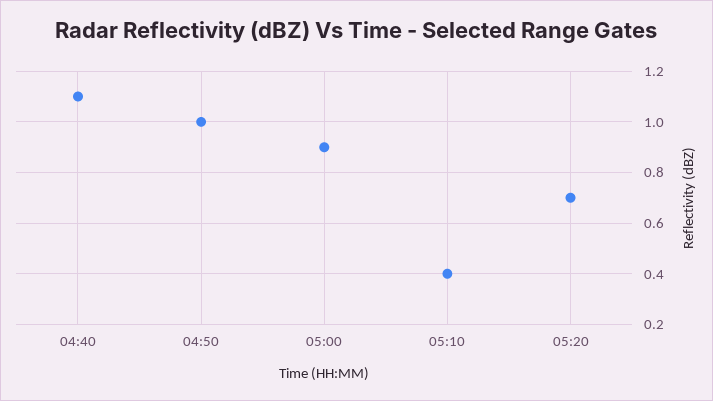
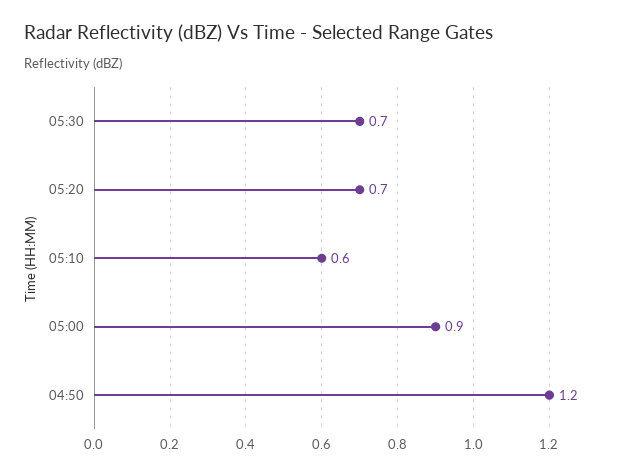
04:40: 1.1 -> none
04:50: 1 -> 1.2
05:10: 0.4 -> 0.6
05:30: none -> 0.7

